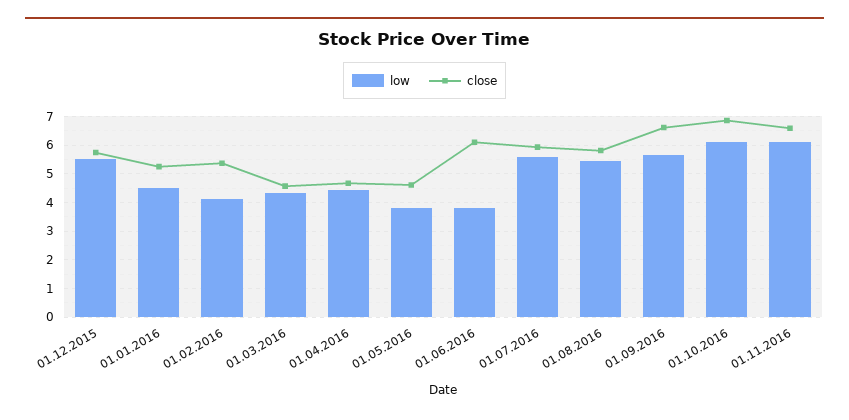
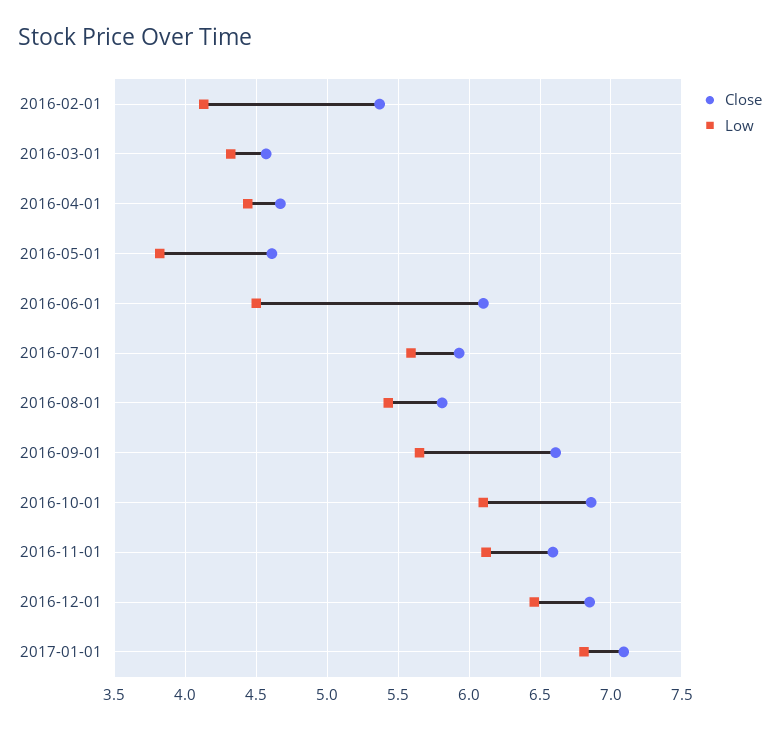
low, 01.12.2015: 5.5 -> none
close, 01.12.2015: 5.75 -> none
low, 01.01.2016: 4.5 -> none
close, 01.01.2016: 5.25 -> none
low, 01.06.2016: 3.75 -> 4.5
close, 2016-12-01: none -> 6.85
low, 2016-12-01: none -> 6.45
close, 2017-01-01: none -> 7.1
low, 2017-01-01: none -> 6.8

